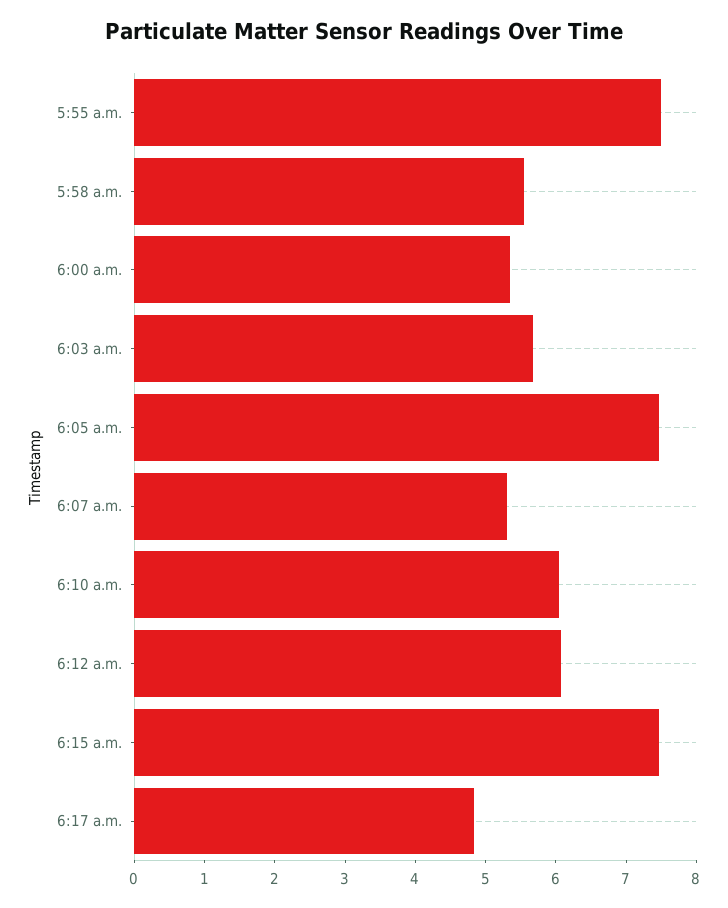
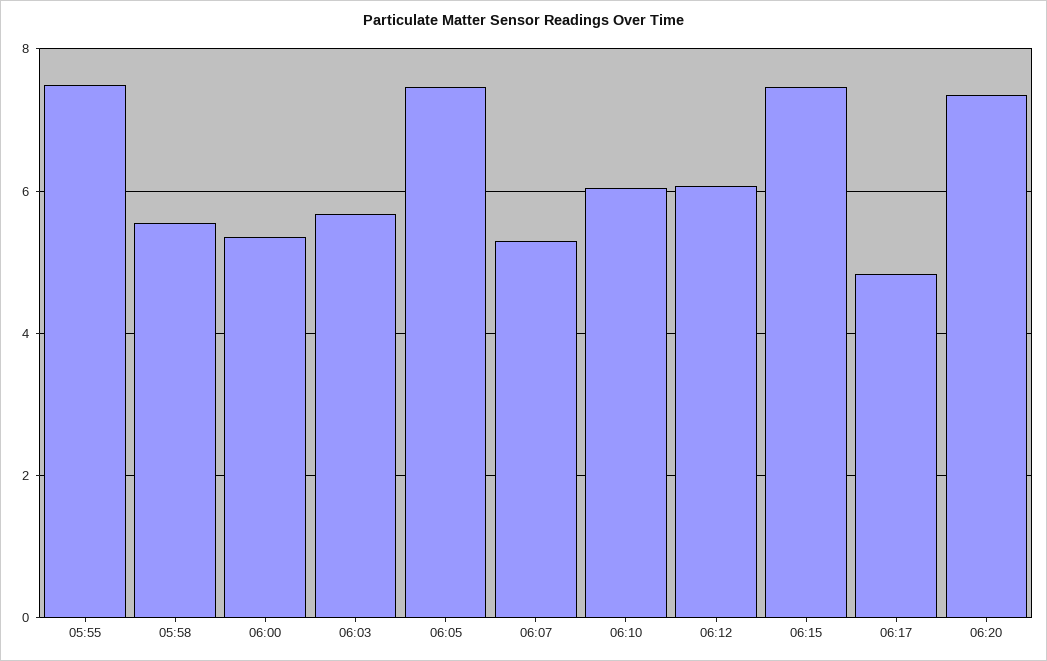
06:20: none -> 7.4

